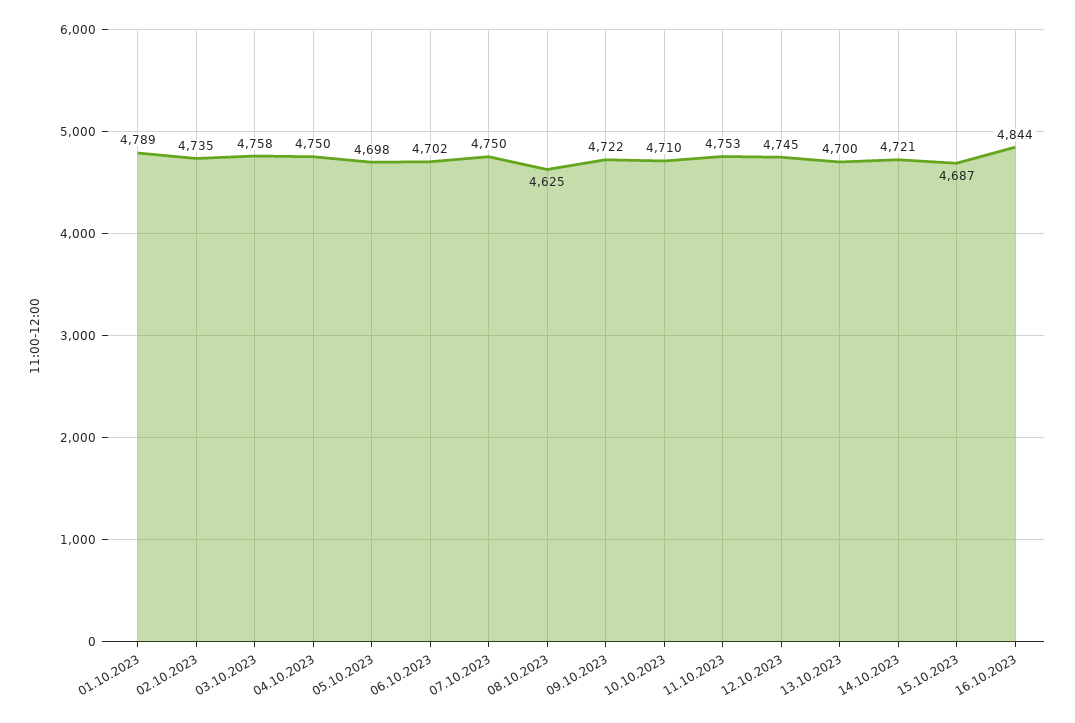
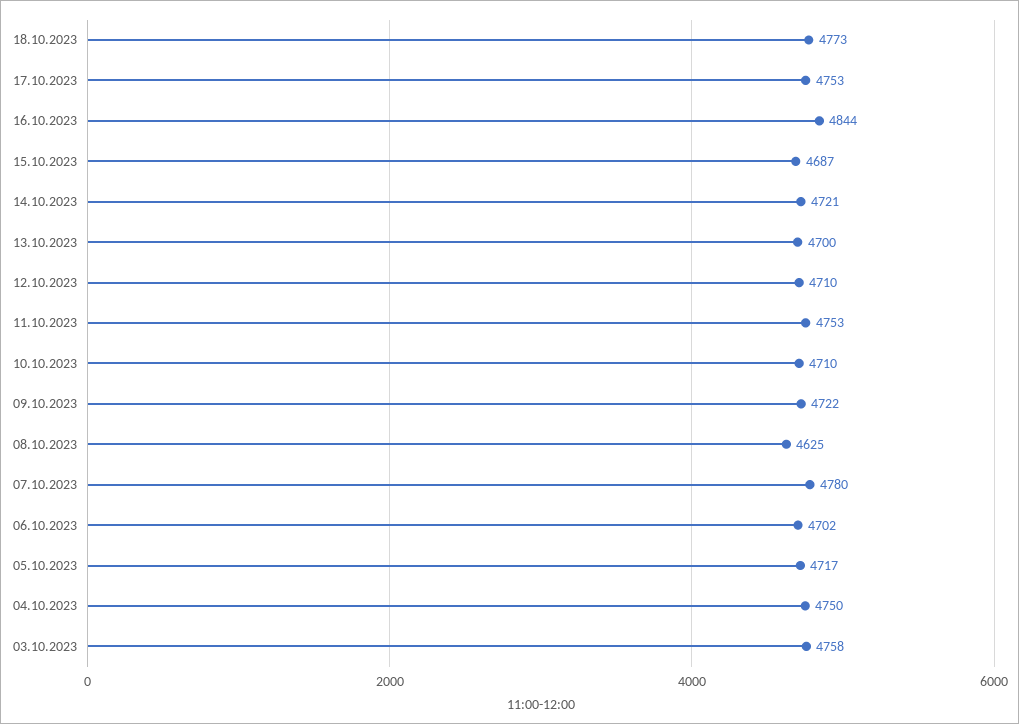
01.10.2023: 4789 -> none
02.10.2023: 4735 -> none
05.10.2023: 4698 -> 4717
07.10.2023: 4750 -> 4780
12.10.2023: 4745 -> 4710
18.10.2023: none -> 4773
17.10.2023: none -> 4753

